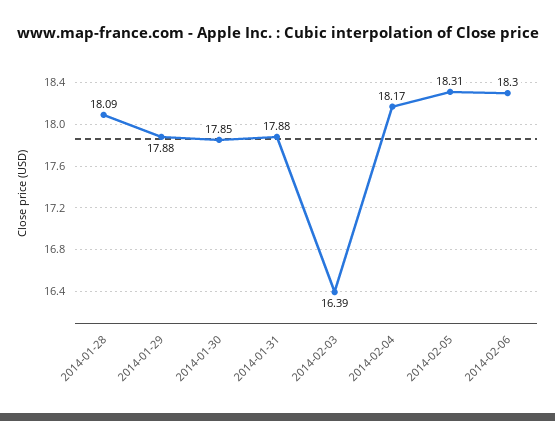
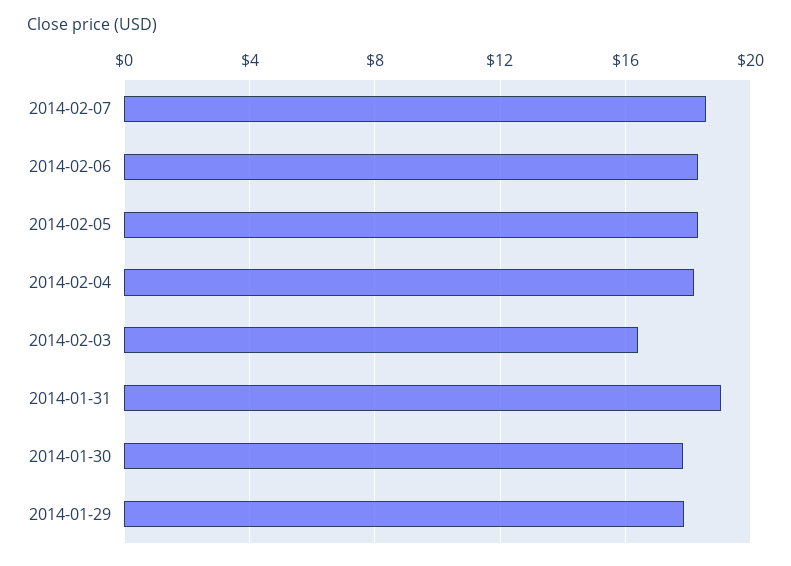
2014-01-28: 18.09 -> none
2014-01-31: 17.88 -> 19
2014-02-07: none -> 18.5

